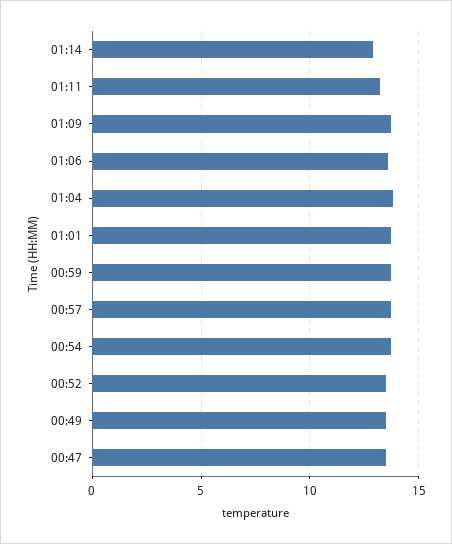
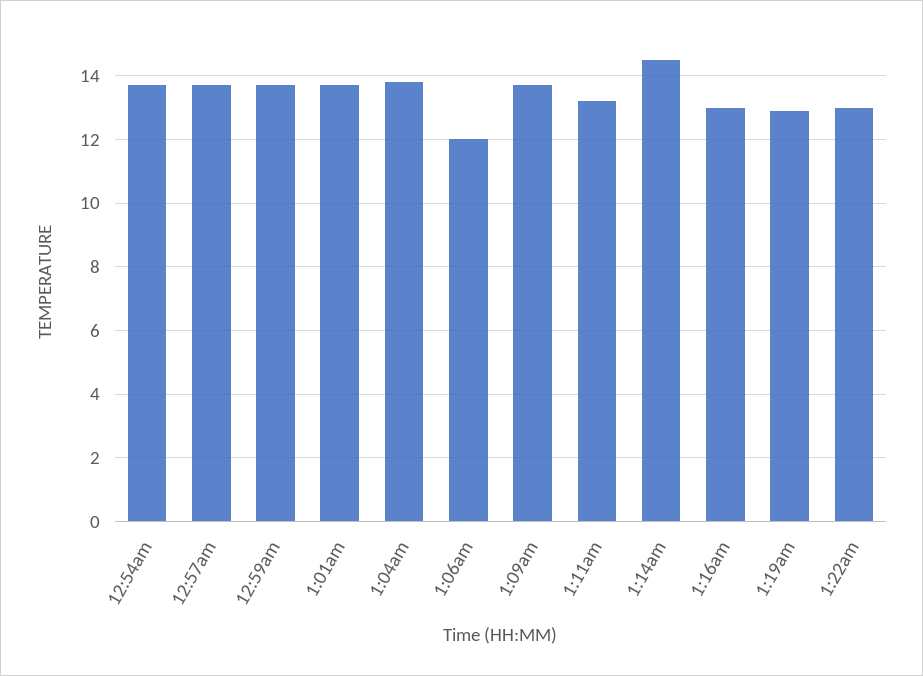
01:14: 13 -> 14.5
01:06: 13.5 -> 12
00:52: 13.5 -> none
00:49: 13.5 -> none
00:47: 13.5 -> none
1:16am: none -> 13
1:19am: none -> 13
1:22am: none -> 13

